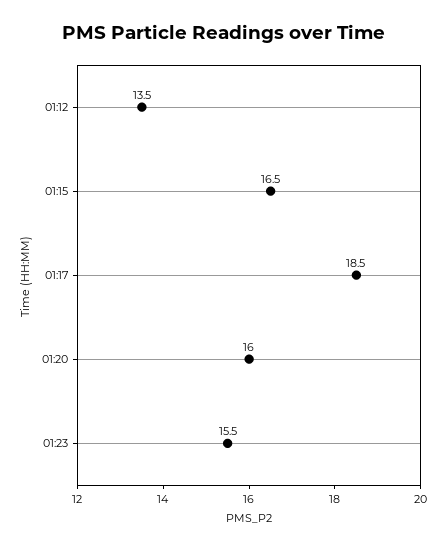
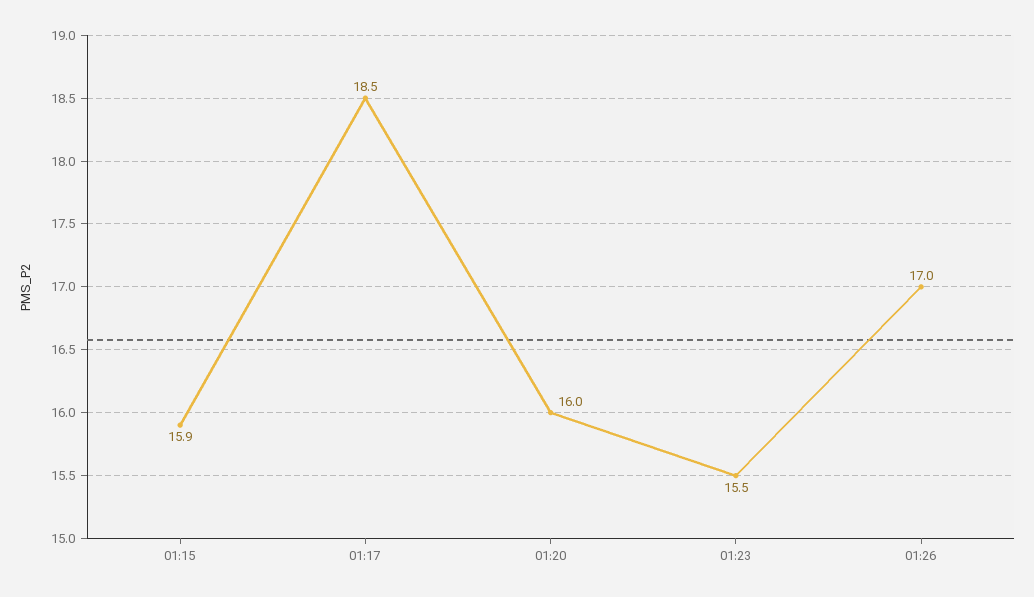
01:12: 13.5 -> none
01:15: 16.5 -> 15.9
01:26: none -> 17

